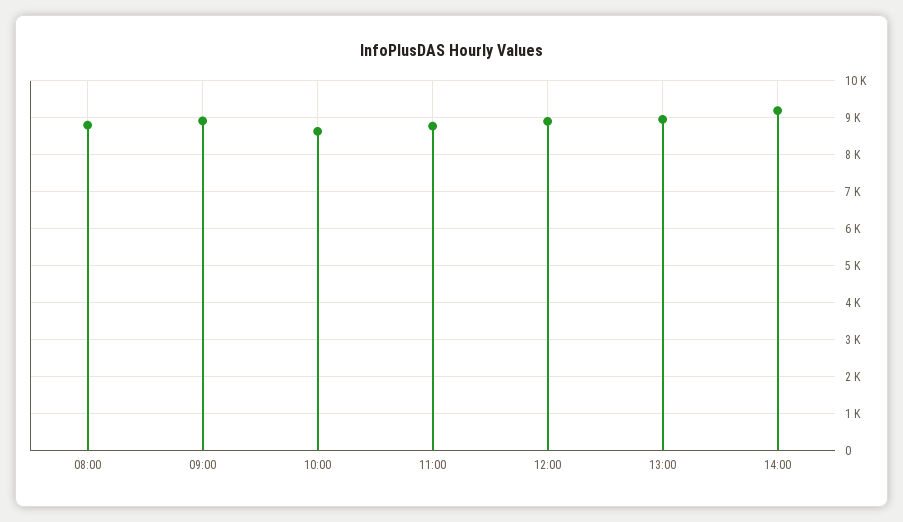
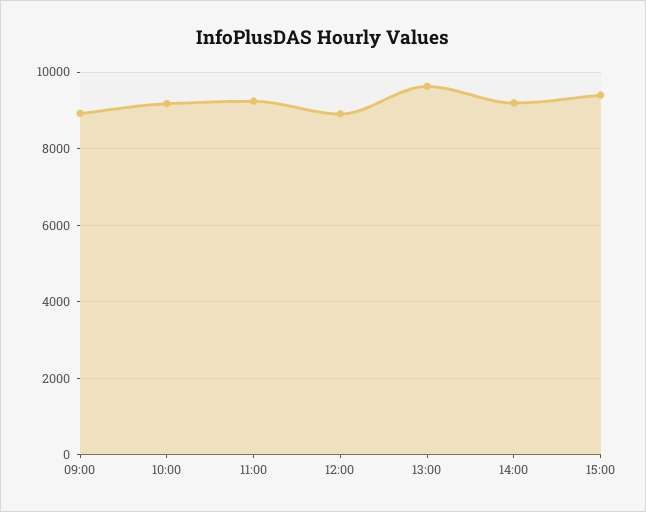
08:00: 8800 -> none
10:00: 8600 -> 9200
11:00: 8800 -> 9200
13:00: 9000 -> 9600
15:00: none -> 9400

